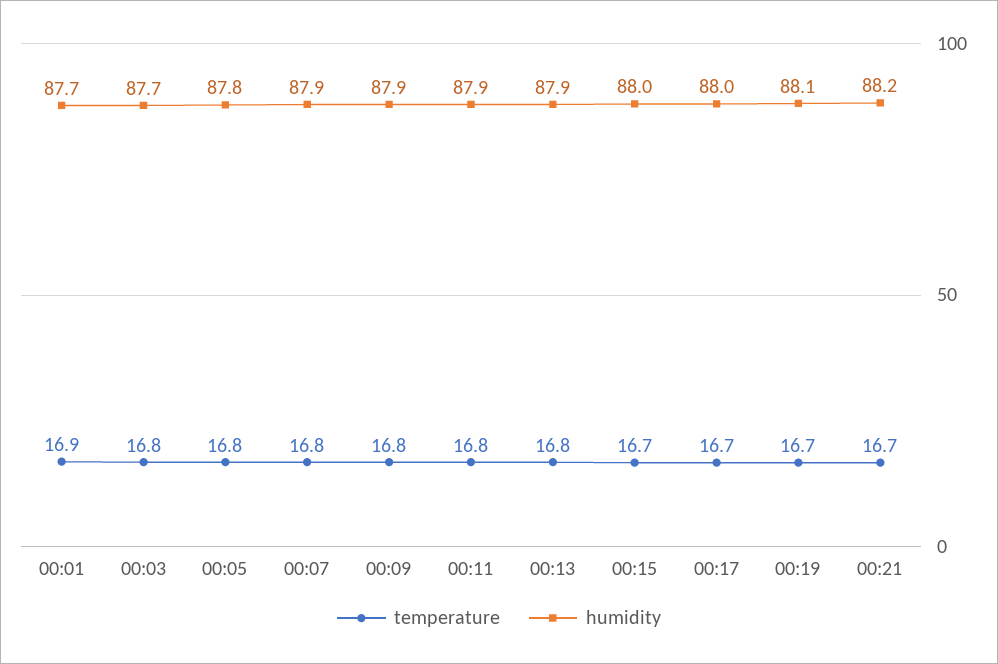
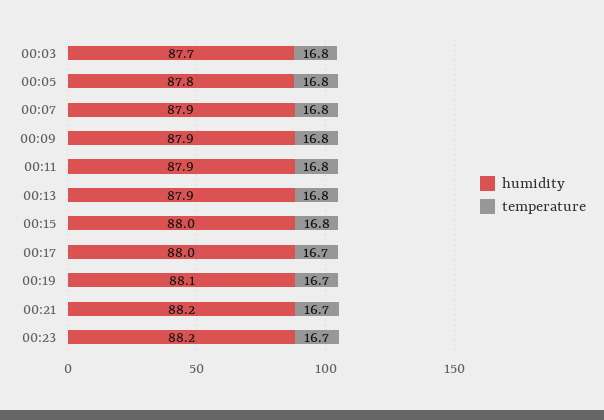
temperature, 00:01: 16.9 -> none
humidity, 00:01: 87.7 -> none
temperature, 00:15: 16.7 -> 16.8
humidity, 00:23: none -> 88.2
temperature, 00:23: none -> 16.7

